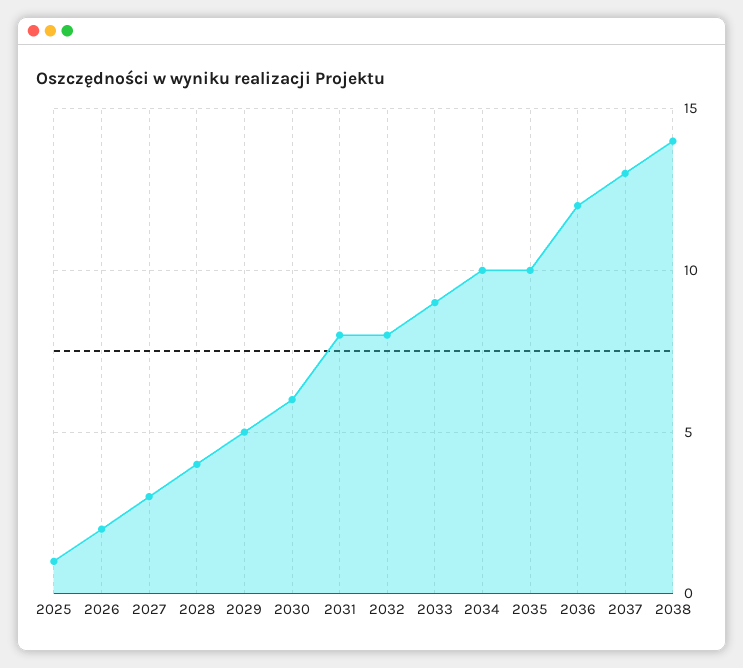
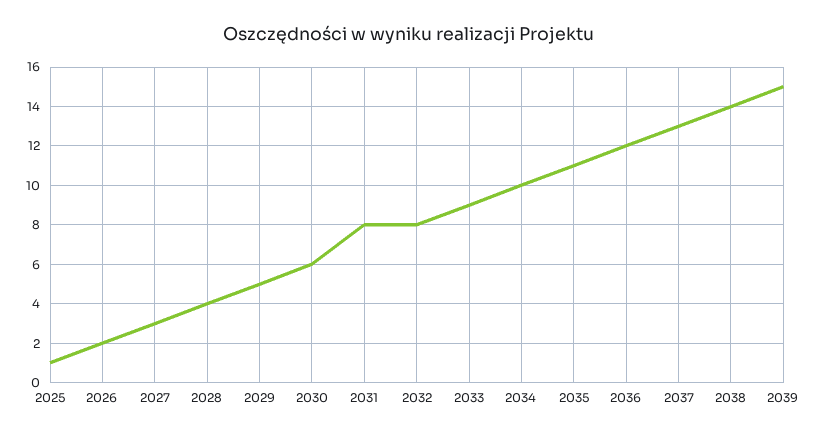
2035: 10 -> 11
2039: none -> 15

